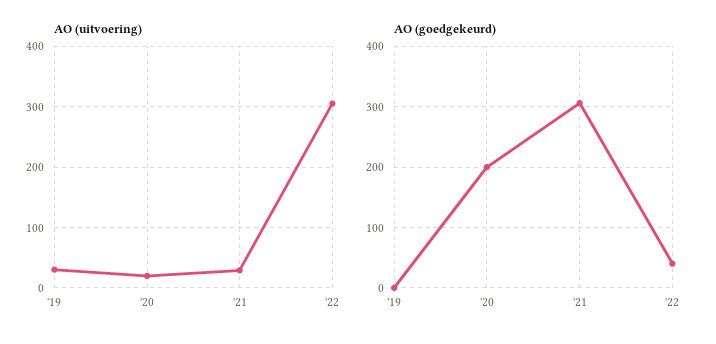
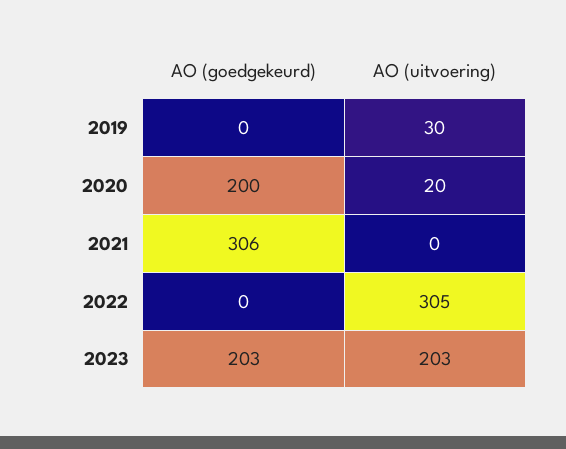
AO (uitvoering), '21: 30 -> 0
AO (goedgekeurd), '22: 40 -> 0
AO (goedgekeurd), 2023: none -> 203
AO (uitvoering), 2023: none -> 203

